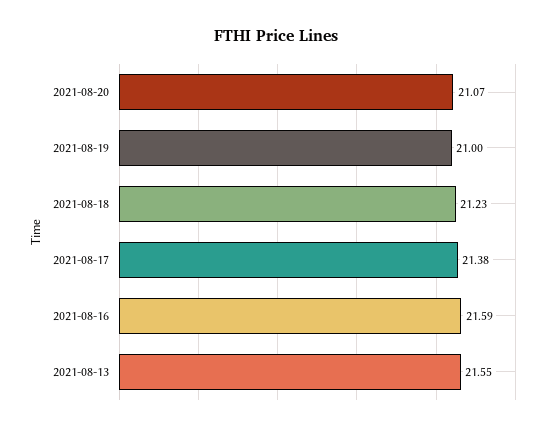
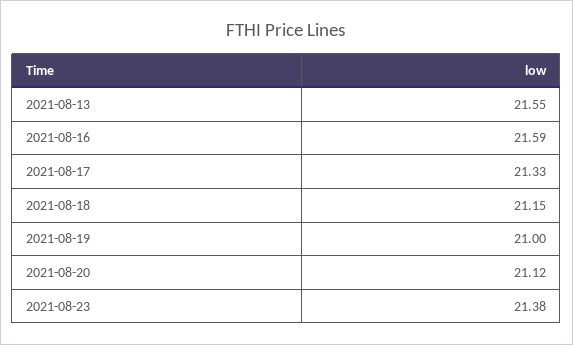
2021-08-20: 21.07 -> 21.12
2021-08-18: 21.23 -> 21.15
2021-08-17: 21.38 -> 21.33
2021-08-23: none -> 21.38

